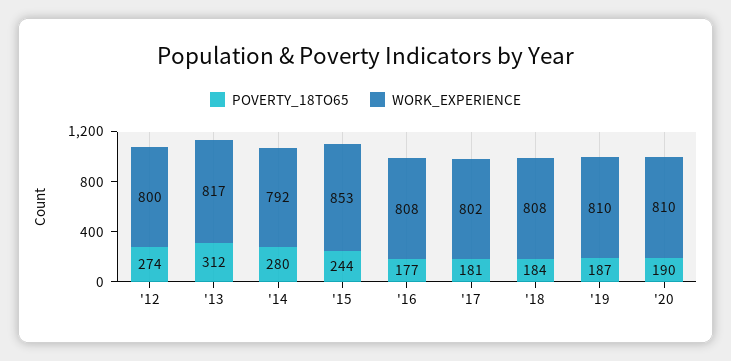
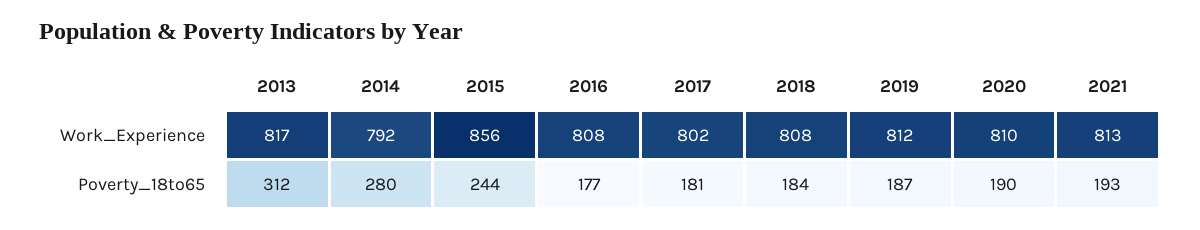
POVERTY_18TO65, '12: 274 -> none
WORK_EXPERIENCE, '12: 800 -> none
WORK_EXPERIENCE, '15: 853 -> 856
WORK_EXPERIENCE, '19: 810 -> 812
WORK_EXPERIENCE, 2021: none -> 813
POVERTY_18TO65, 2021: none -> 193

